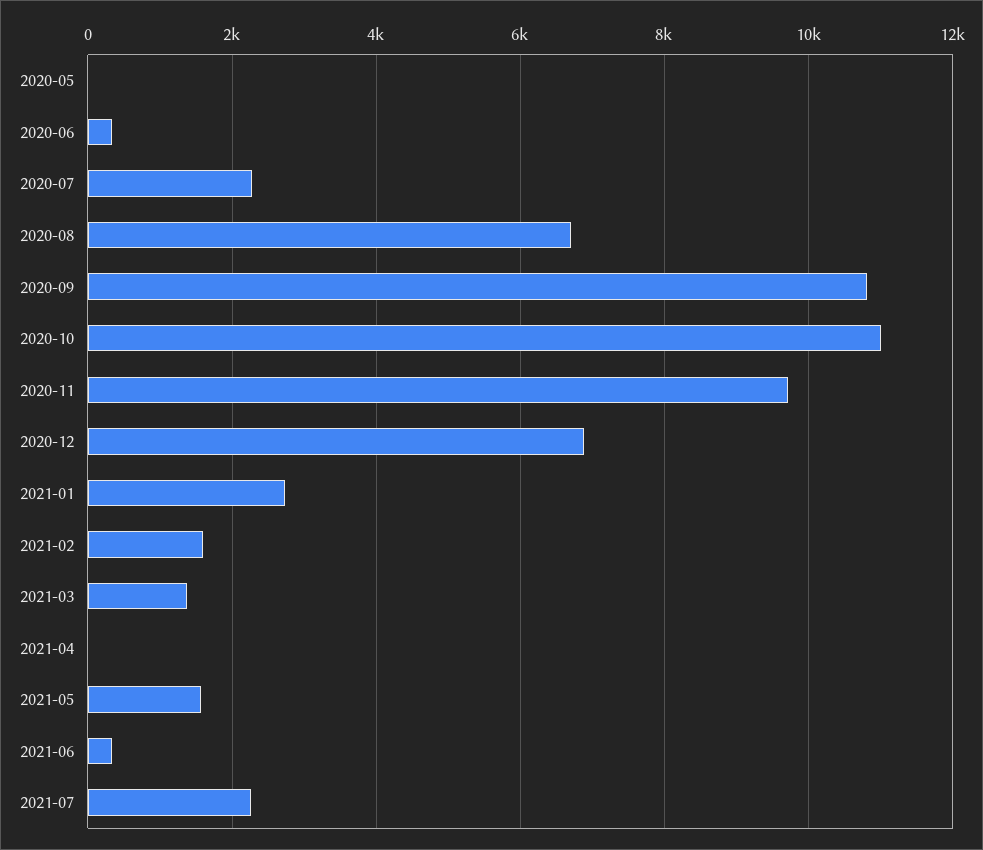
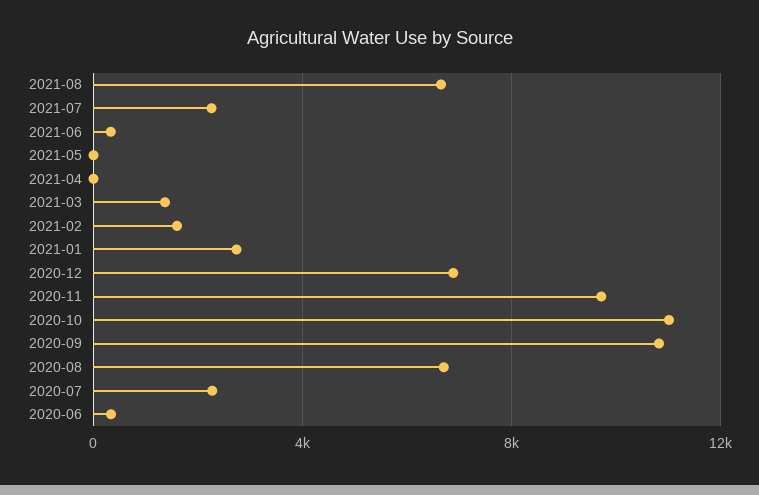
2020-05: 0 -> none
2021-05: 1600 -> 0
2021-08: none -> 6500

